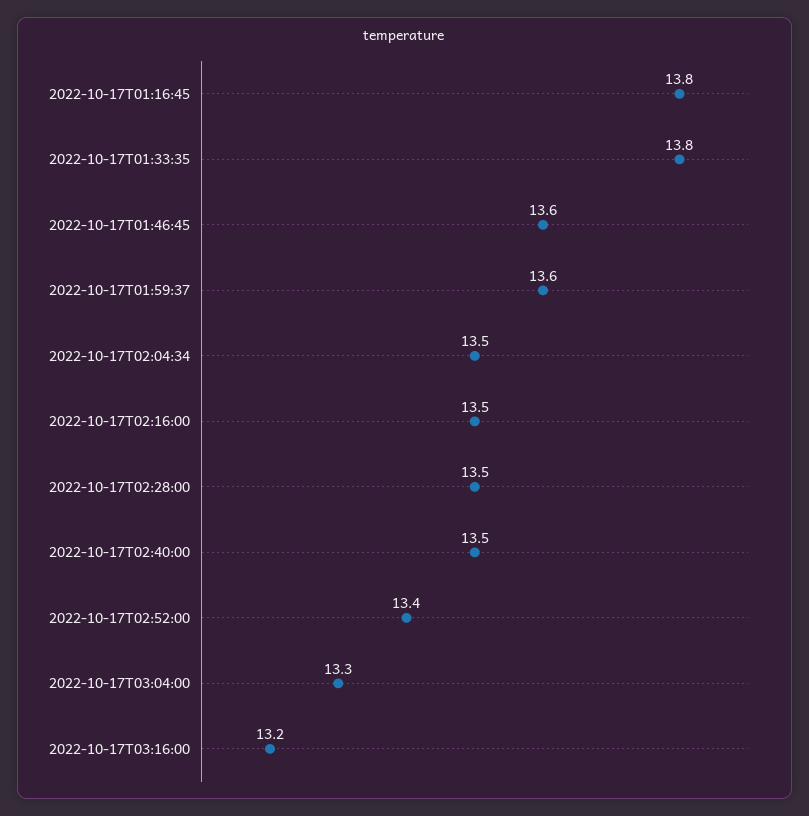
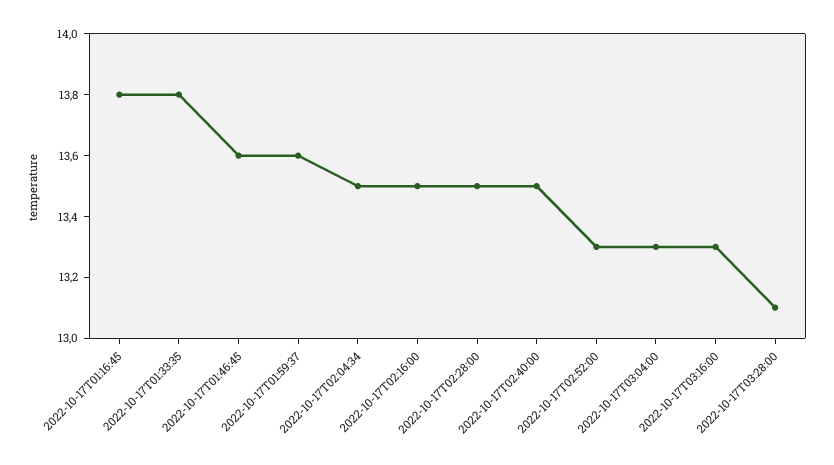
2022-10-17T02:52:00: 13.4 -> 13.3
2022-10-17T03:16:00: 13.2 -> 13.3
2022-10-17T03:28:00: none -> 13.1

